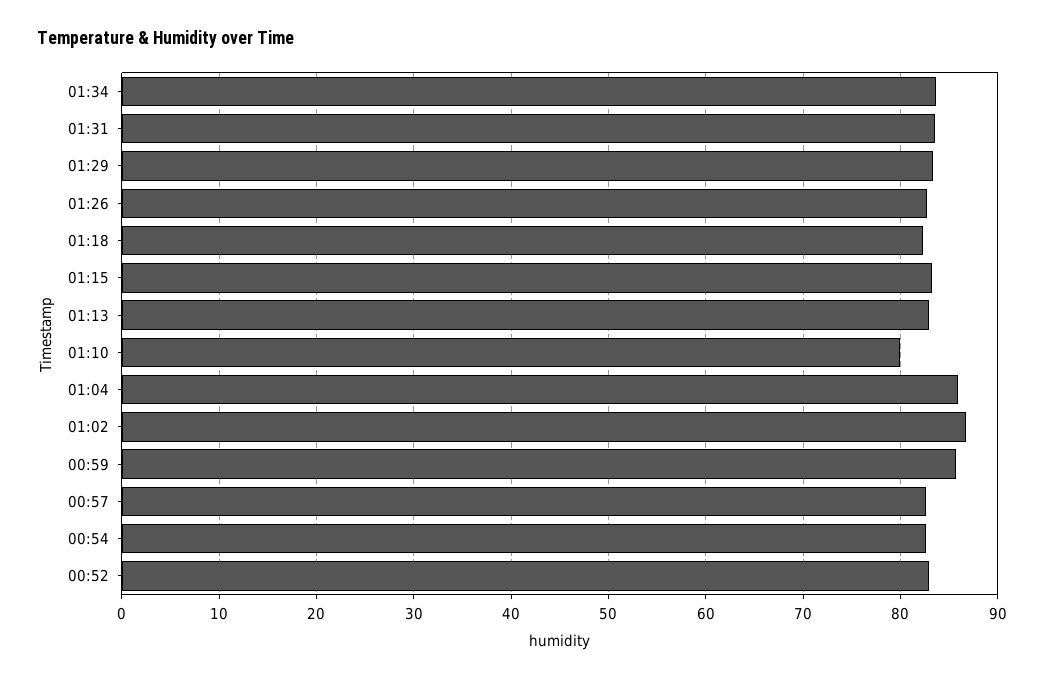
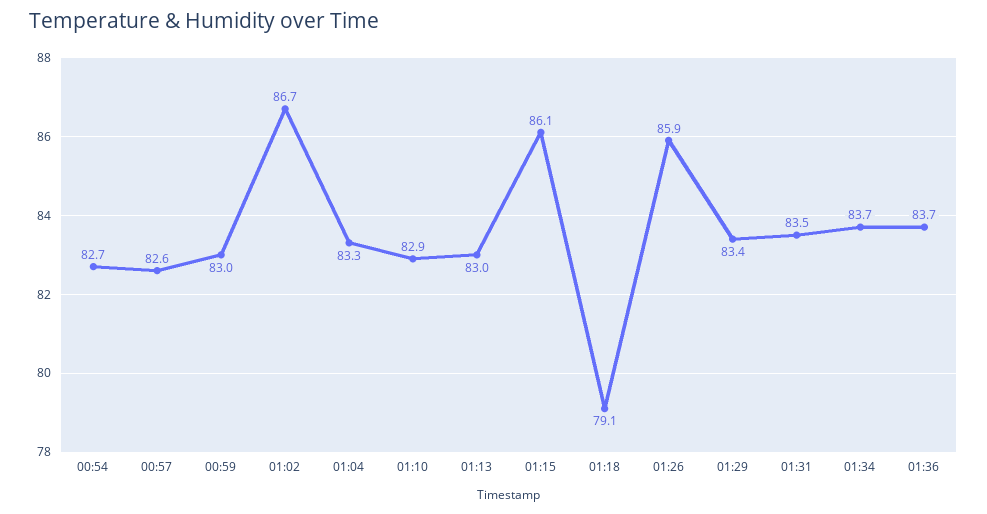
01:26: 83 -> 85.9
01:18: 82 -> 79.1
01:15: 83 -> 86.1
01:10: 80 -> 82.9
01:04: 86 -> 83.3
00:59: 86 -> 83
00:52: 83 -> none
01:36: none -> 83.7

